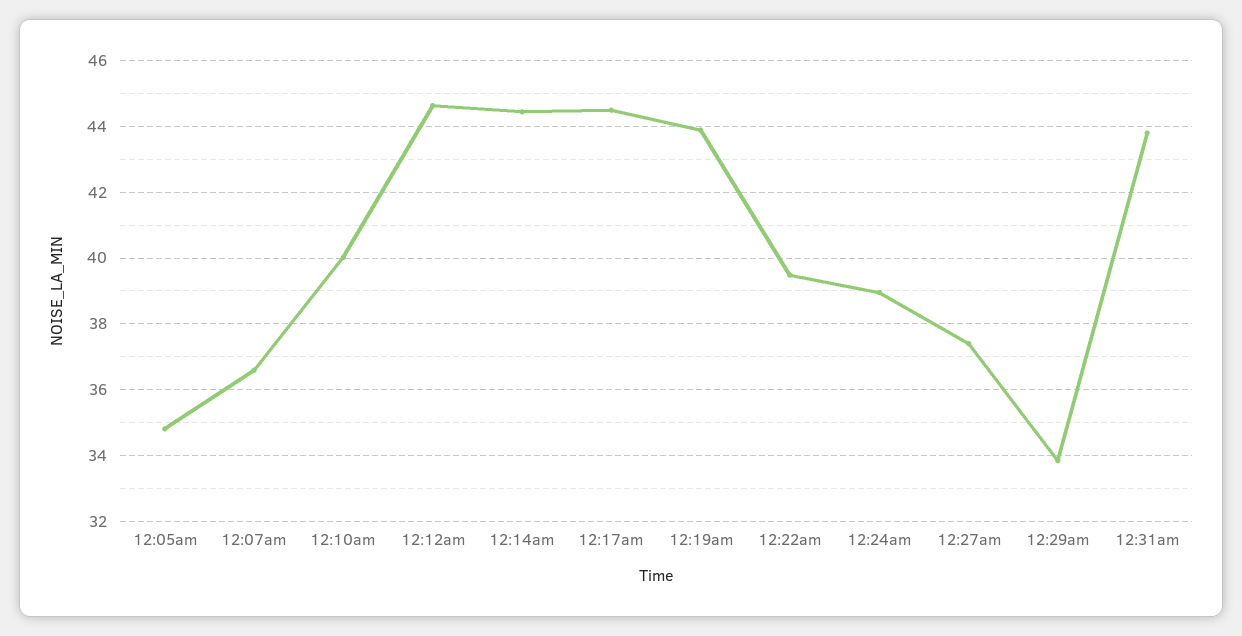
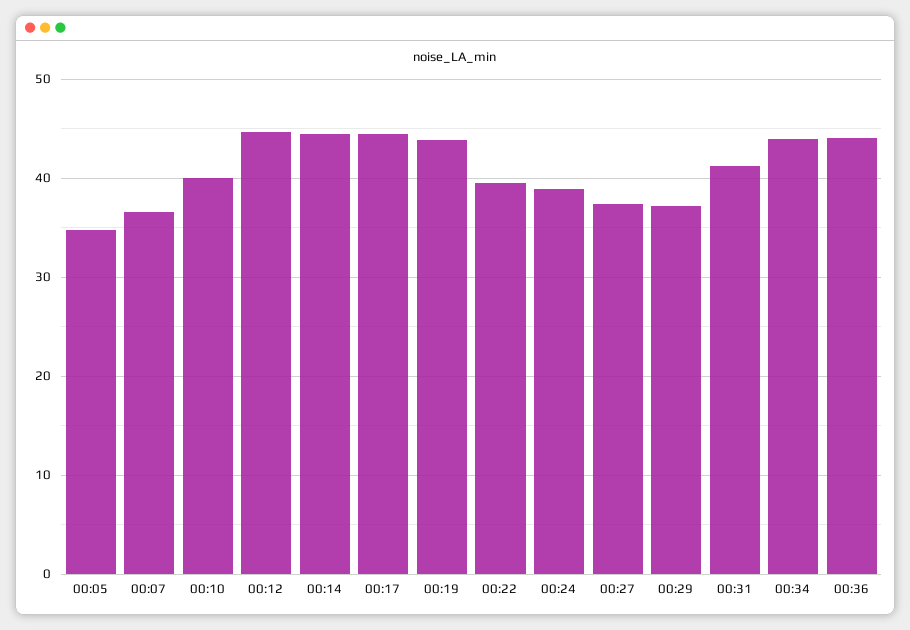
12:29am: 33.8 -> 37
12:31am: 43.8 -> 41
00:34: none -> 44
00:36: none -> 44

